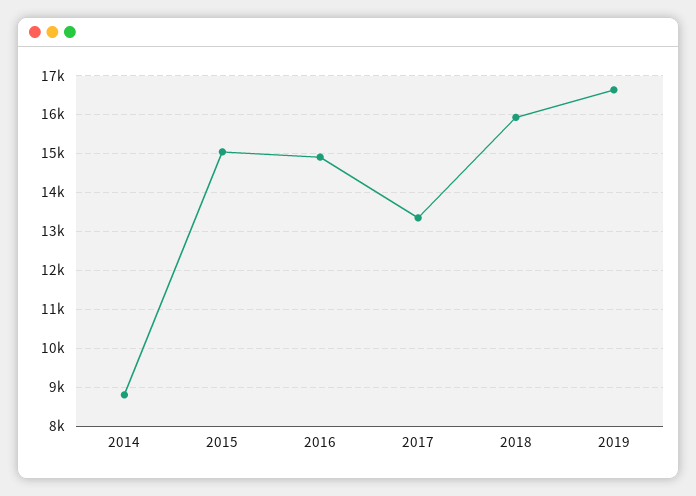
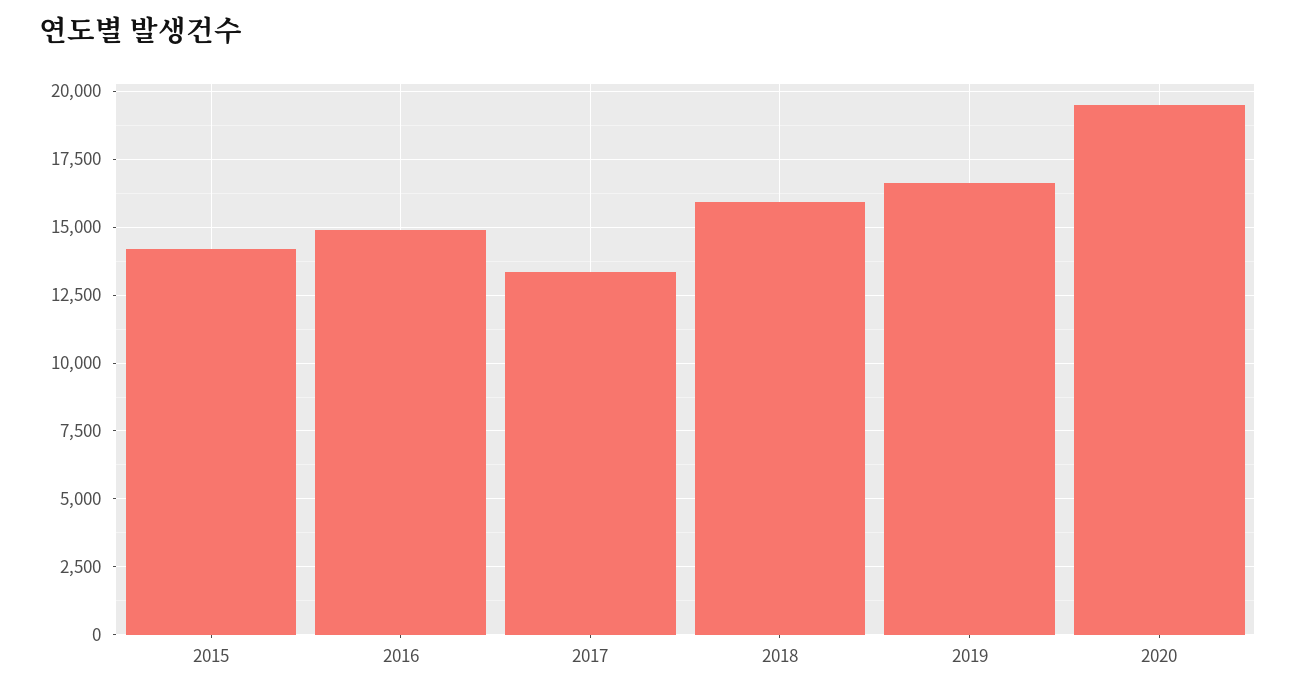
2014: 8800 -> none
2015: 15000 -> 14250
2020: none -> 19500

